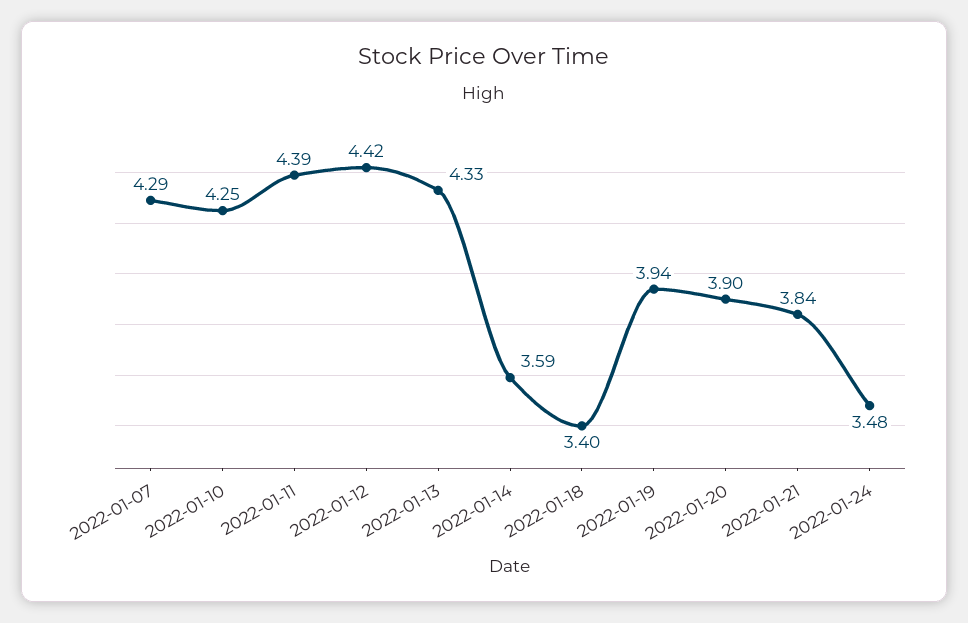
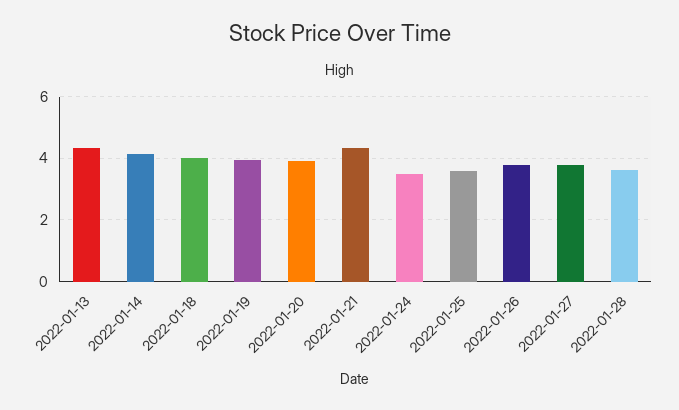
2022-01-07: 4.29 -> none
2022-01-10: 4.25 -> none
2022-01-11: 4.39 -> none
2022-01-12: 4.42 -> none
2022-01-14: 3.59 -> 4.2
2022-01-18: 3.4 -> 4
2022-01-21: 3.84 -> 4.4
2022-01-25: none -> 3.6
2022-01-26: none -> 3.8
2022-01-27: none -> 3.8
2022-01-28: none -> 3.6

